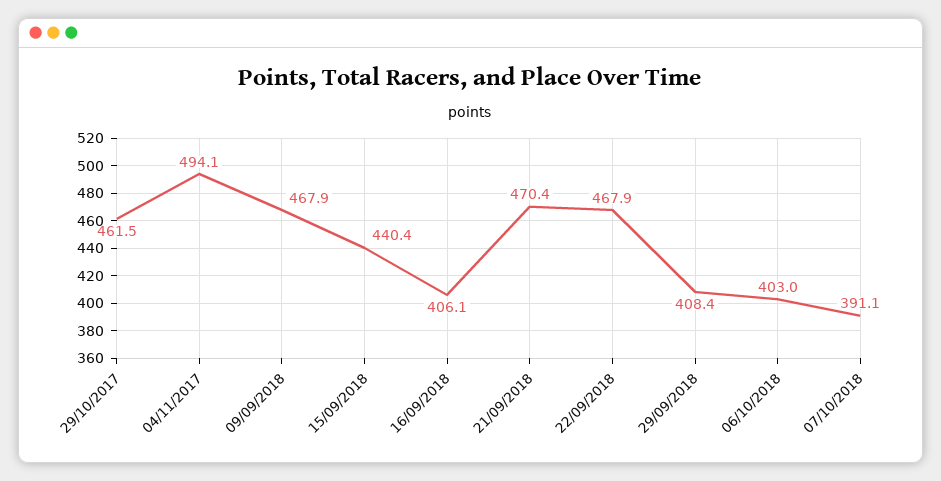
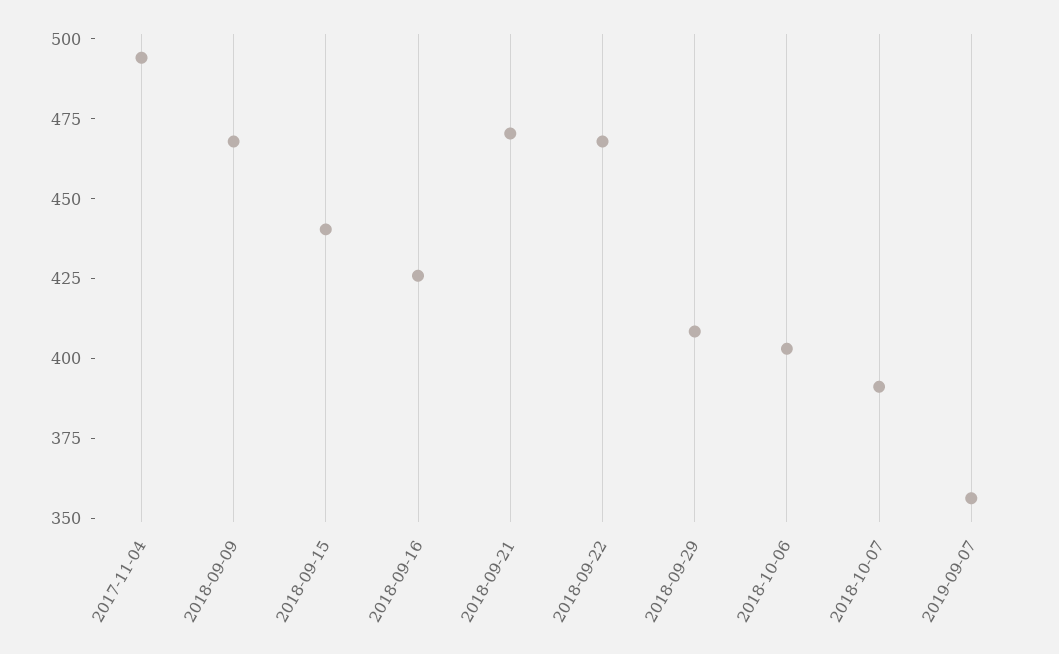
29/10/2017: 461.5 -> none
16/09/2018: 406.1 -> 425
2019-09-07: none -> 355

